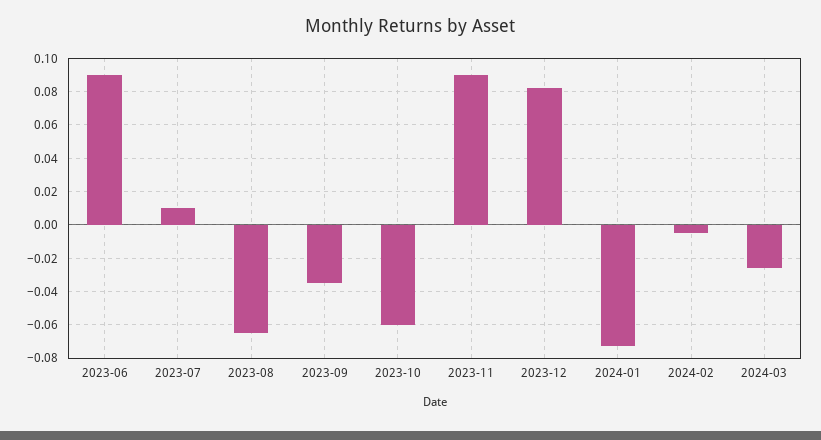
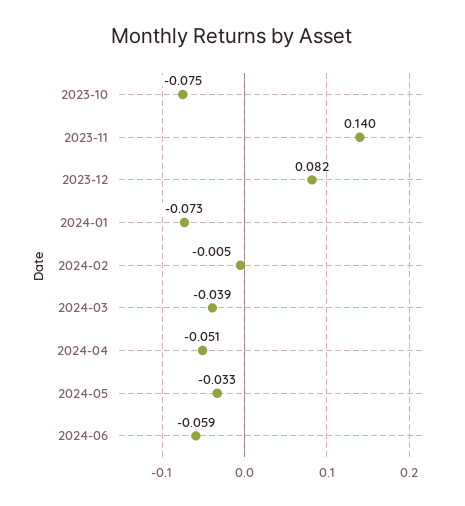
2023-06: 0.09 -> none
2023-07: 0.01 -> none
2023-08: -0.065 -> none
2023-09: -0.035 -> none
2023-10: -0.06 -> -0.075
2023-11: 0.09 -> 0.14
2024-03: -0.025 -> -0.039
2024-04: none -> -0.051
2024-05: none -> -0.033
2024-06: none -> -0.059

